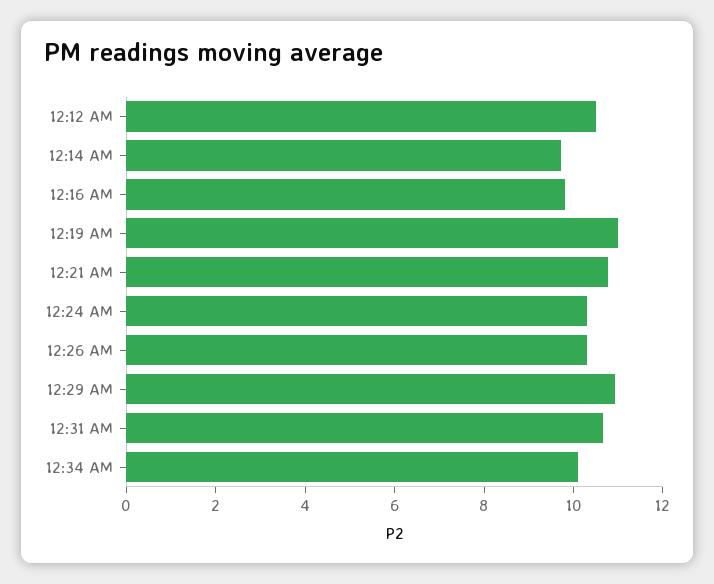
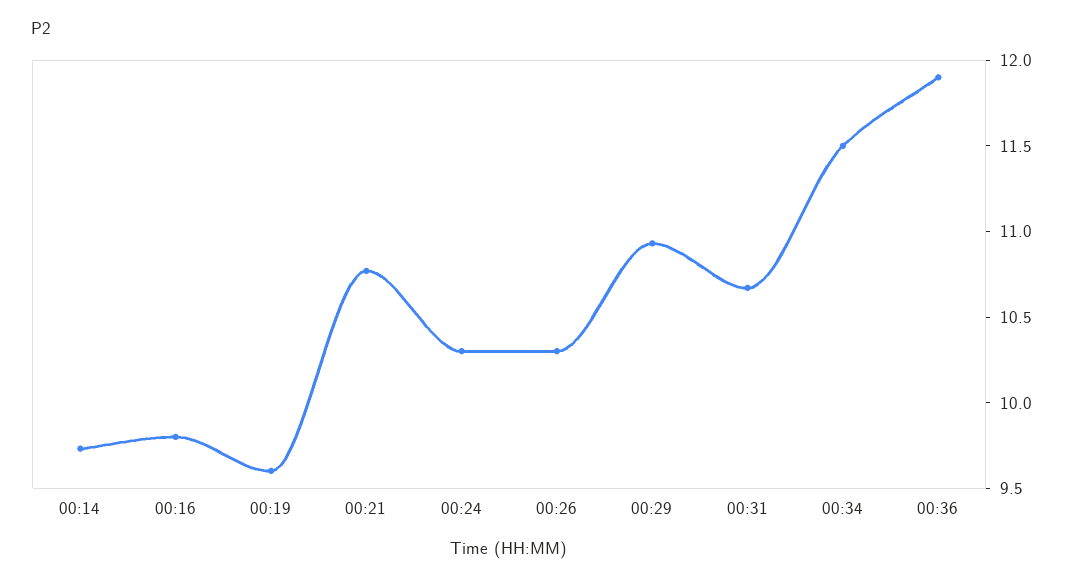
12:12 AM: 10.5 -> none
12:19 AM: 11 -> 9.6
12:34 AM: 10 -> 11.5
00:36: none -> 11.9

